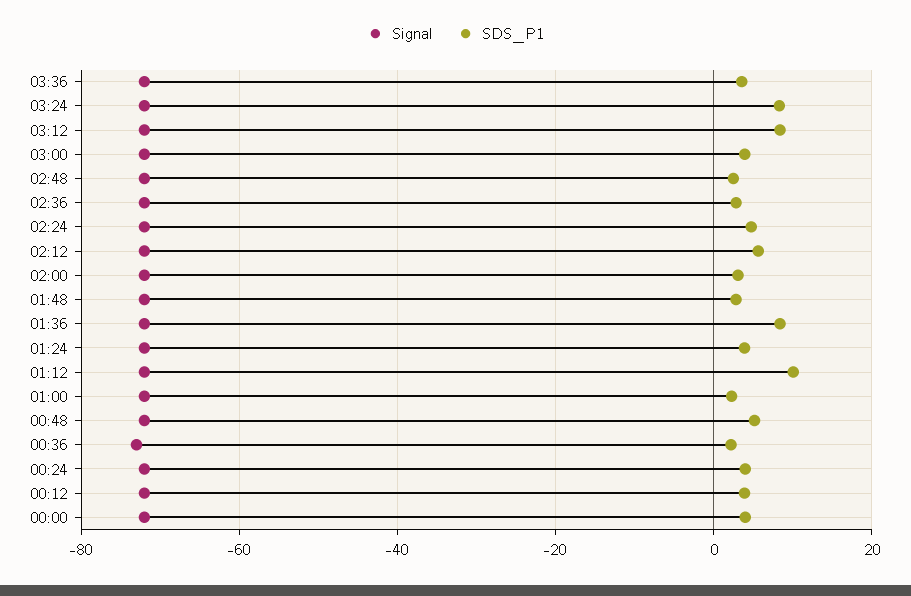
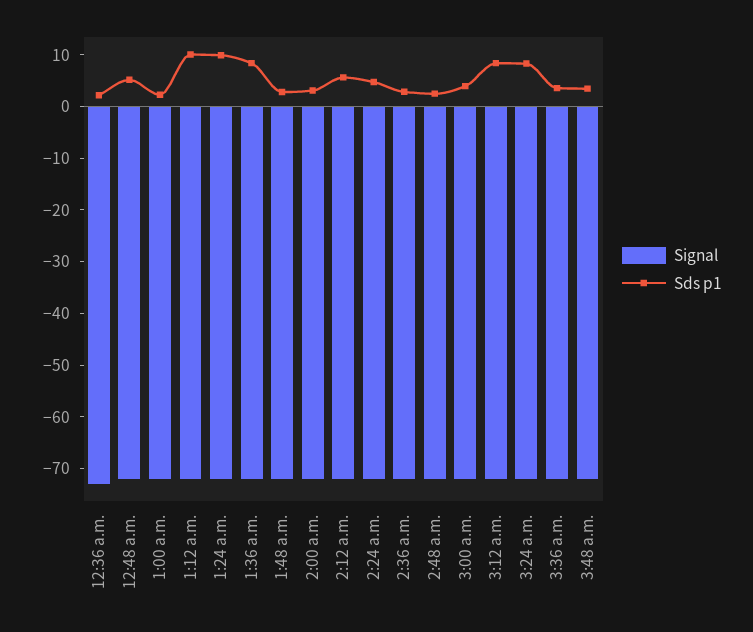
SDS_P1, 01:24: 4 -> 10
Signal, 00:24: -72 -> none
SDS_P1, 00:24: 4 -> none
Signal, 00:12: -72 -> none
SDS_P1, 00:12: 4 -> none
Signal, 00:00: -72 -> none
SDS_P1, 00:00: 4 -> none
Signal, 3:48 a.m.: none -> -72
SDS_P1, 3:48 a.m.: none -> 4

